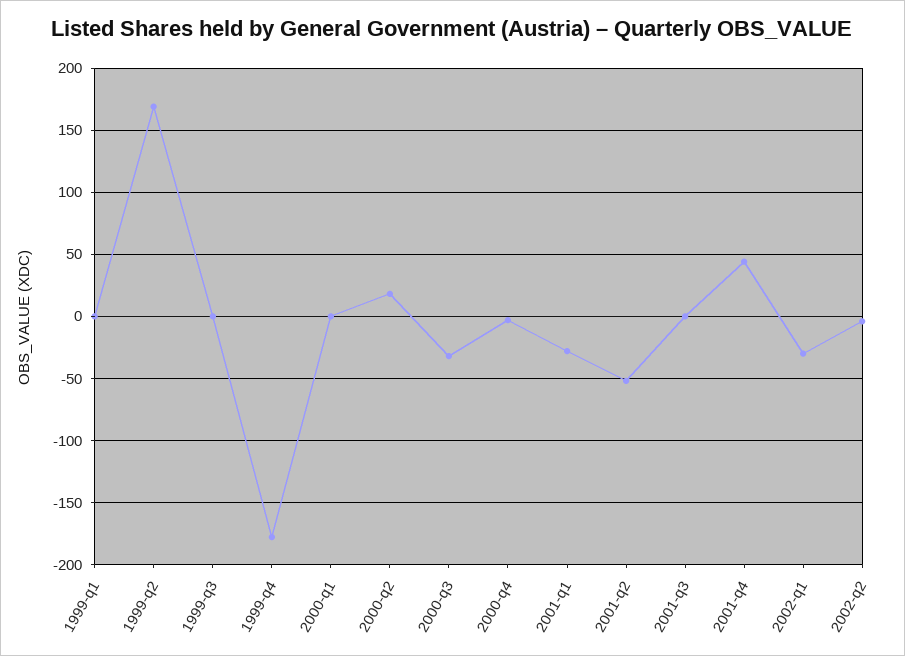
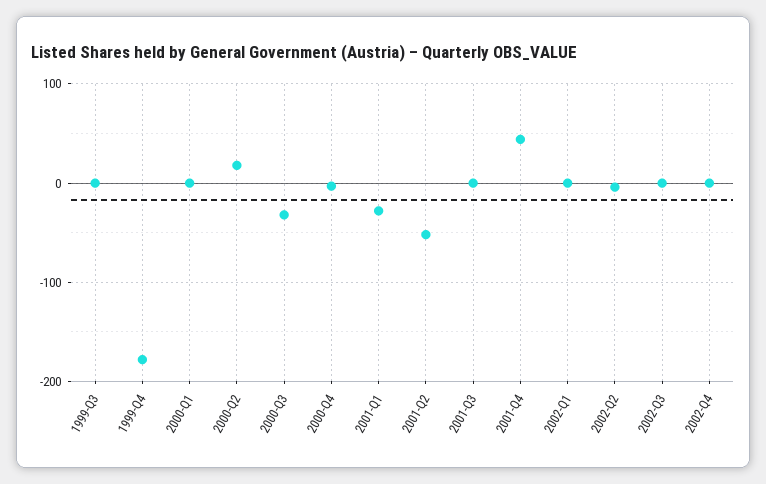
1999-q1: 0 -> none
1999-q2: 170 -> none
2002-q1: -30 -> 0
2002-Q3: none -> 0
2002-Q4: none -> 0

